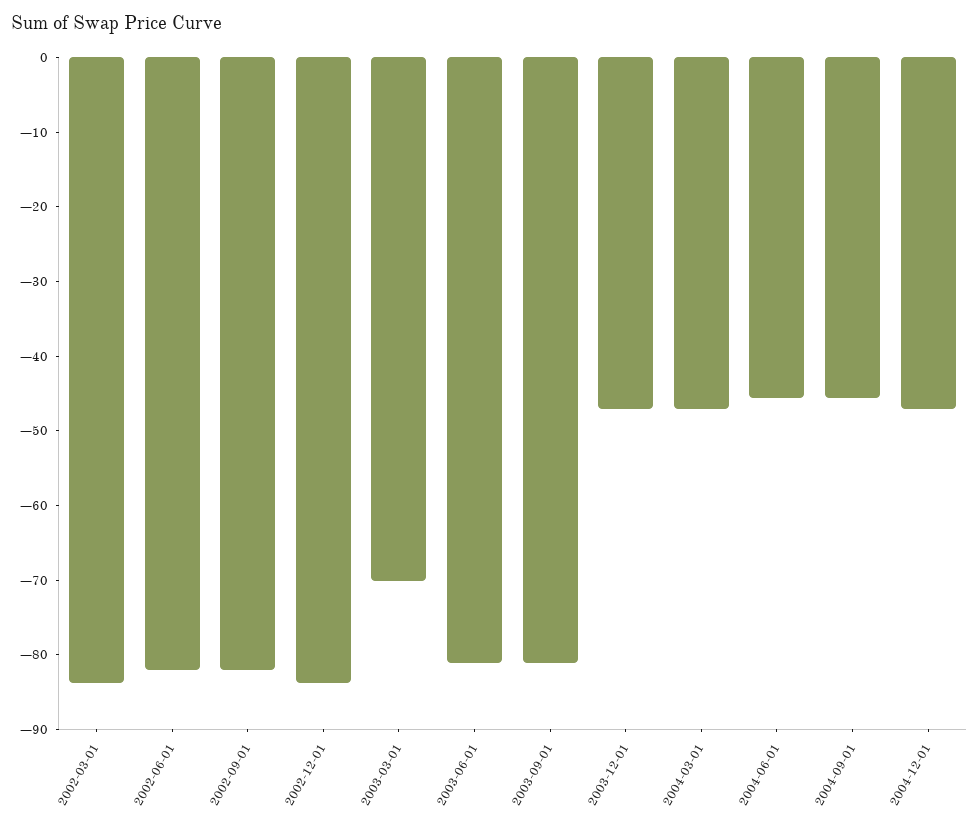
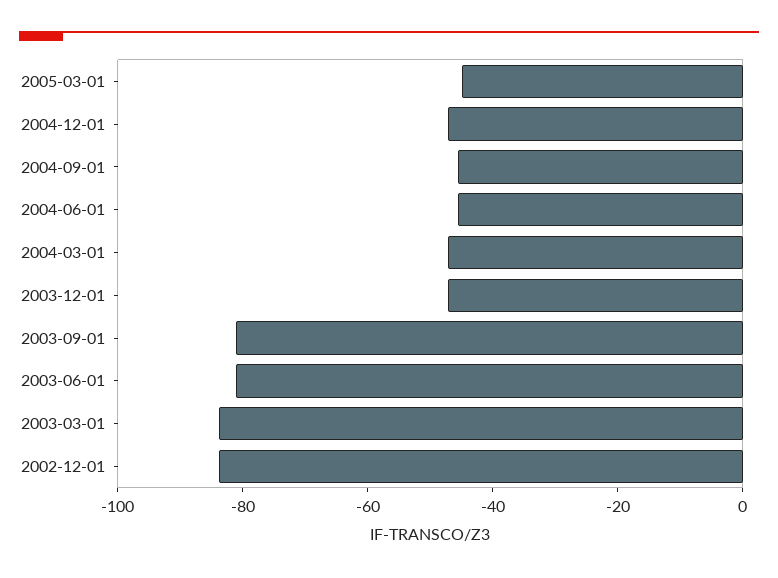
2002-03-01: -84 -> none
2002-06-01: -82 -> none
2002-09-01: -82 -> none
2003-03-01: -70 -> -85
2005-03-01: none -> -45

